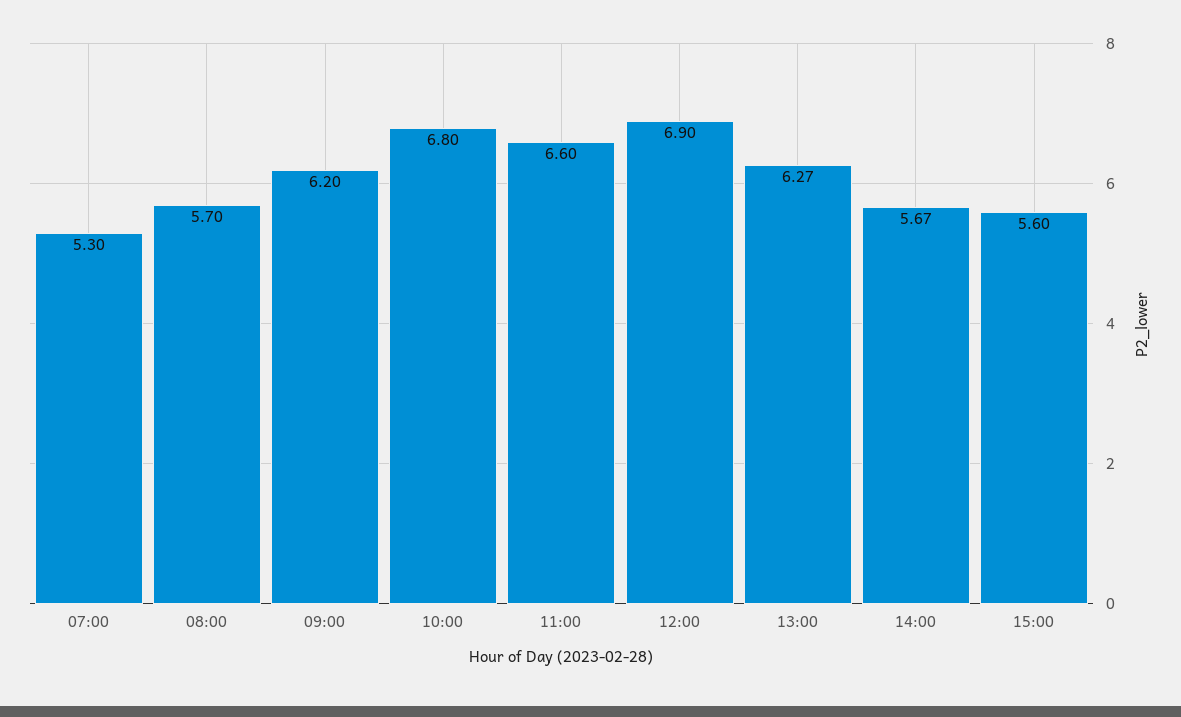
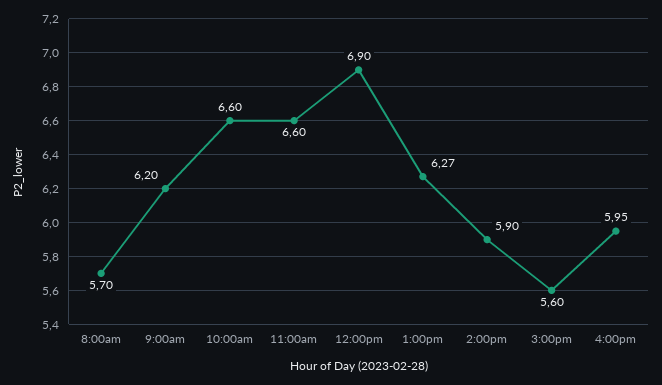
07:00: 5.3 -> none
10:00: 6.8 -> 6.6
14:00: 5.67 -> 5.9
4:00pm: none -> 5.95

